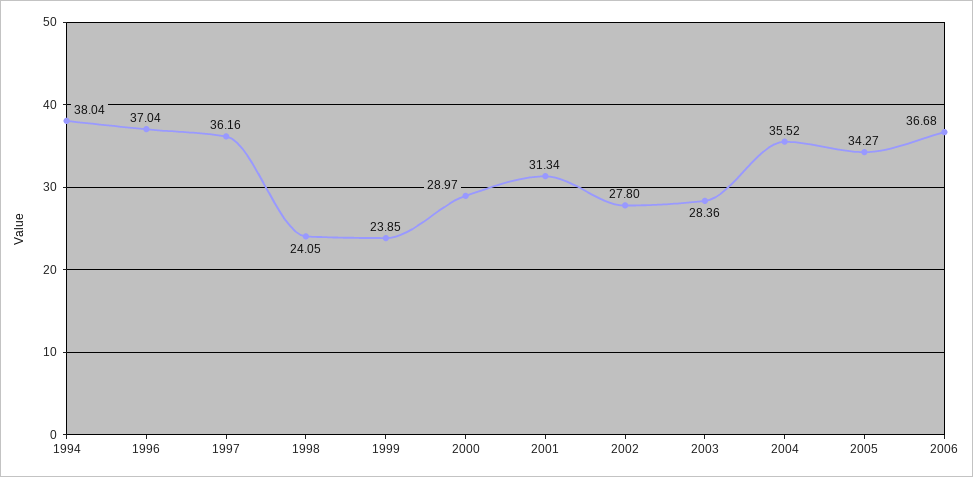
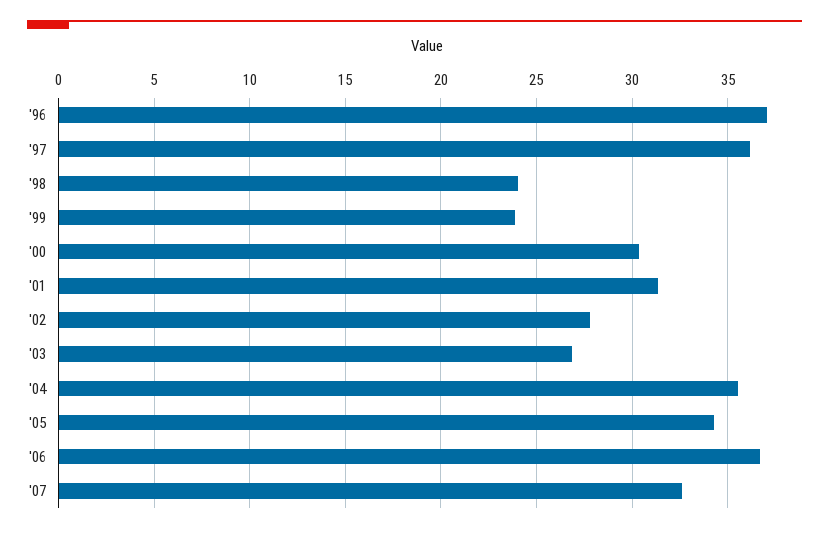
1994: 38.04 -> none
2000: 28.97 -> 30.5
2003: 28.36 -> 27
'07: none -> 32.5

